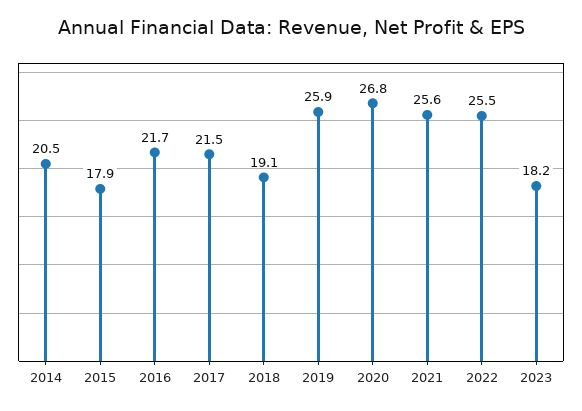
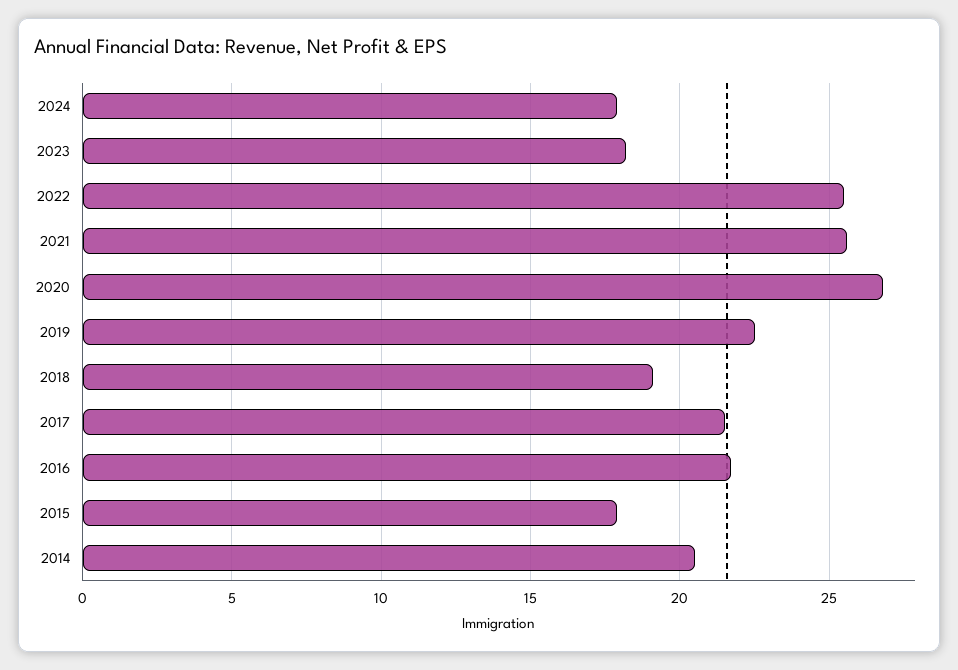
2019: 25.9 -> 22.5
2024: none -> 18

